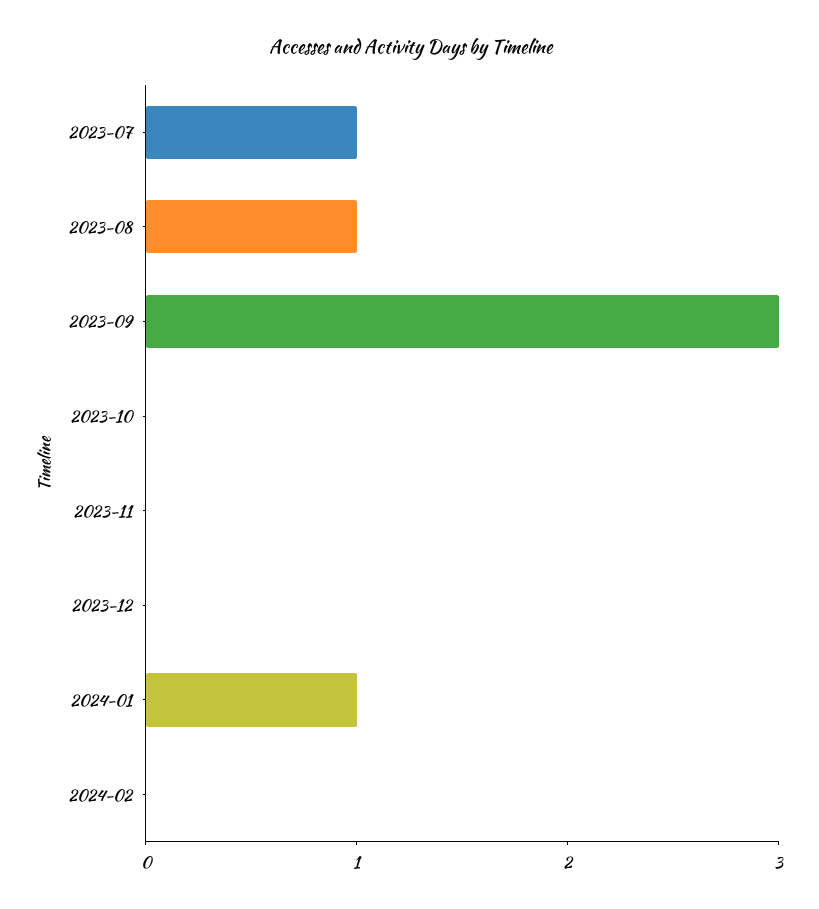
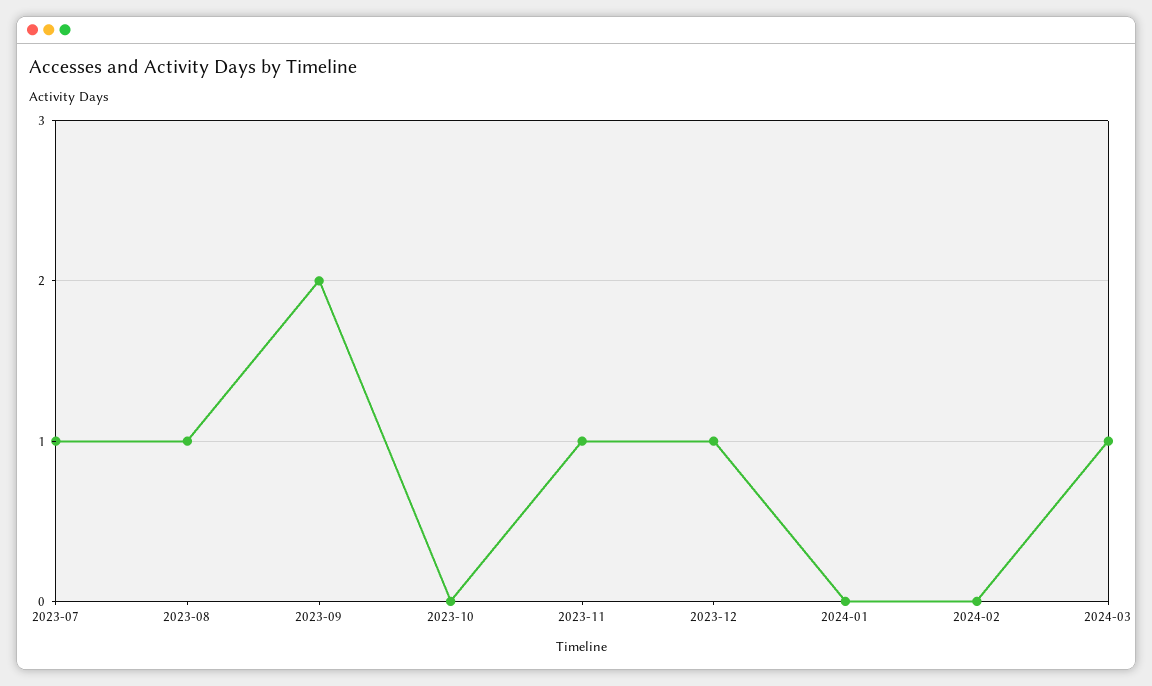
2023-09: 3 -> 2
2023-11: 0 -> 1
2023-12: 0 -> 1
2024-01: 1 -> 0
2024-03: none -> 1

